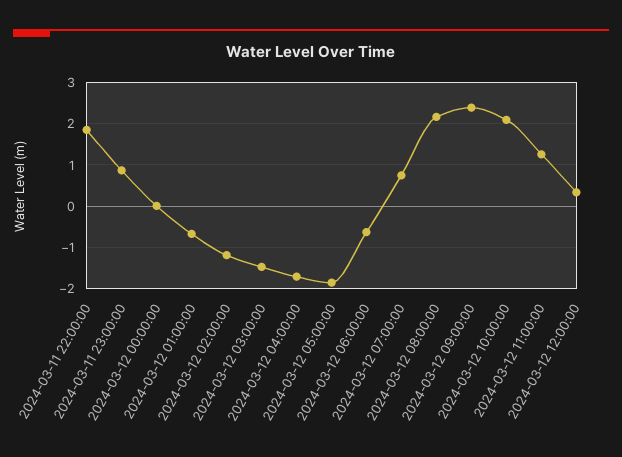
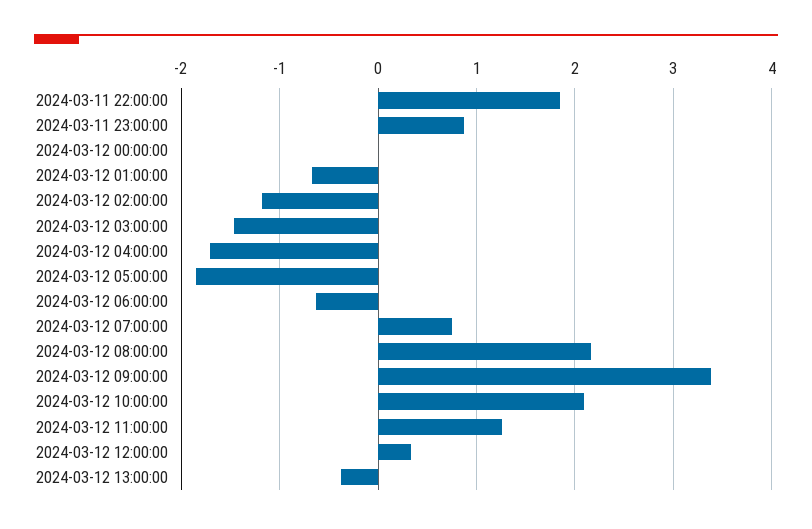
2024-03-12 09:00:00: 2.4 -> 3.4
2024-03-12 13:00:00: none -> -0.4

